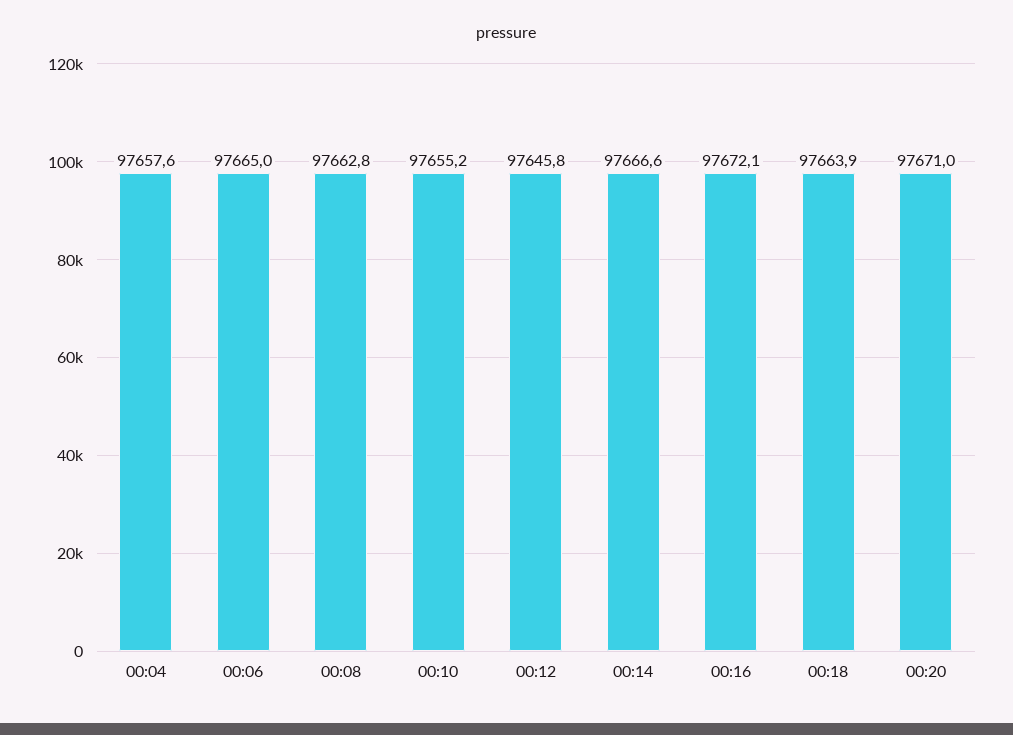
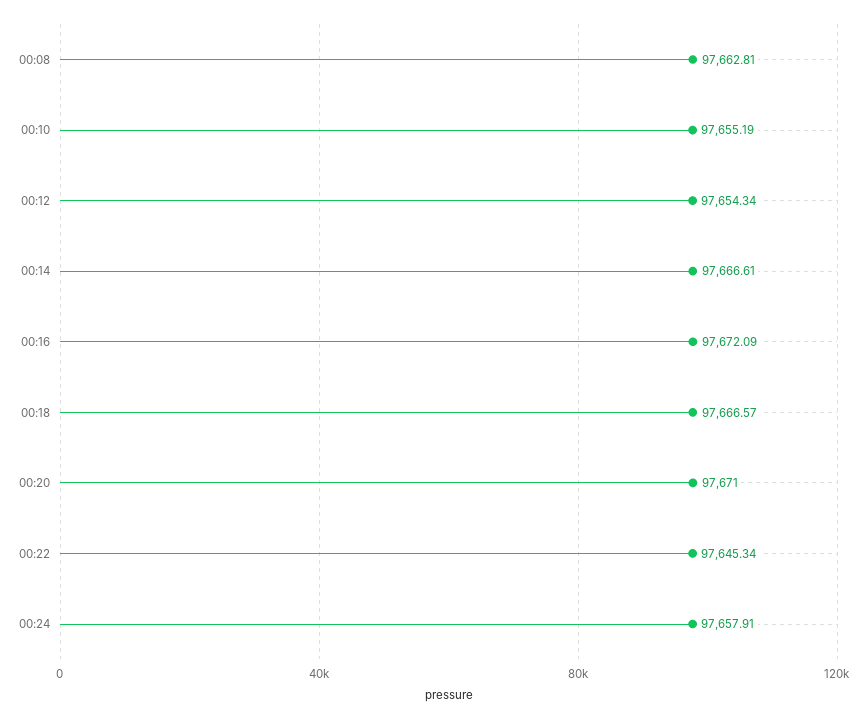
00:04: 97657.6 -> none
00:06: 97665 -> none
00:12: 97645.8 -> 97654.34
00:18: 97663.9 -> 97666.57
00:22: none -> 97645.34
00:24: none -> 97657.91

